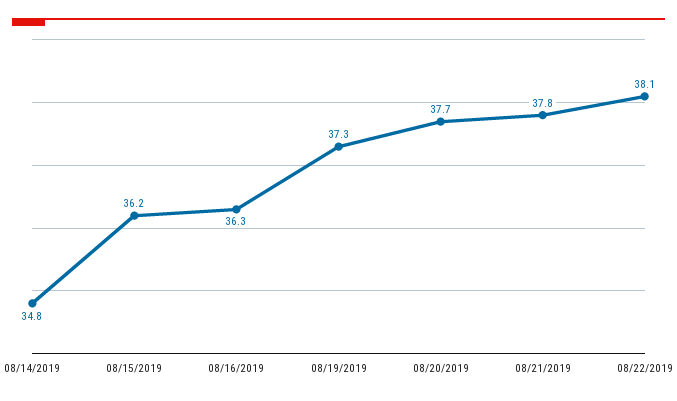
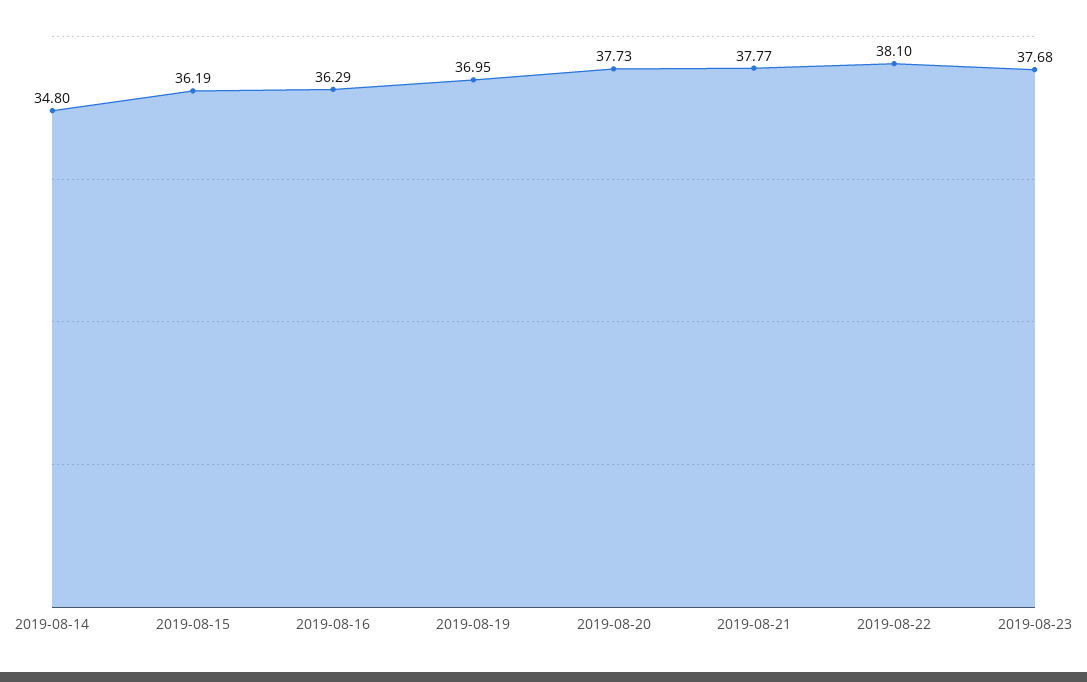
08/19/2019: 37.3 -> 36.95
2019-08-23: none -> 37.68

